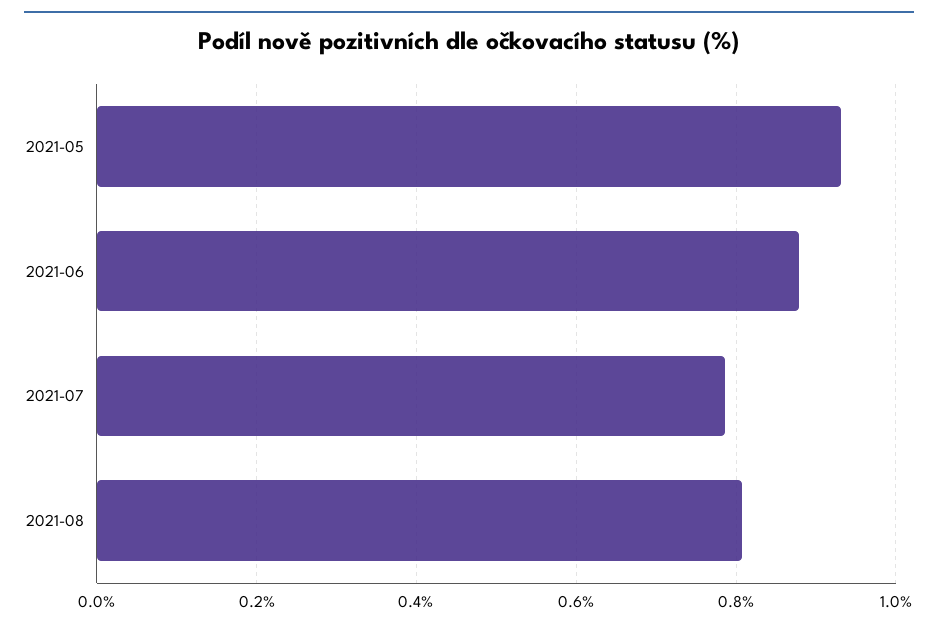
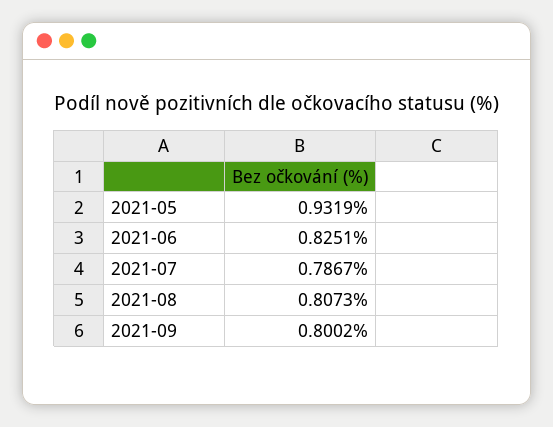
2021-06: 0.88 -> 0.8251
2021-09: none -> 0.8002

